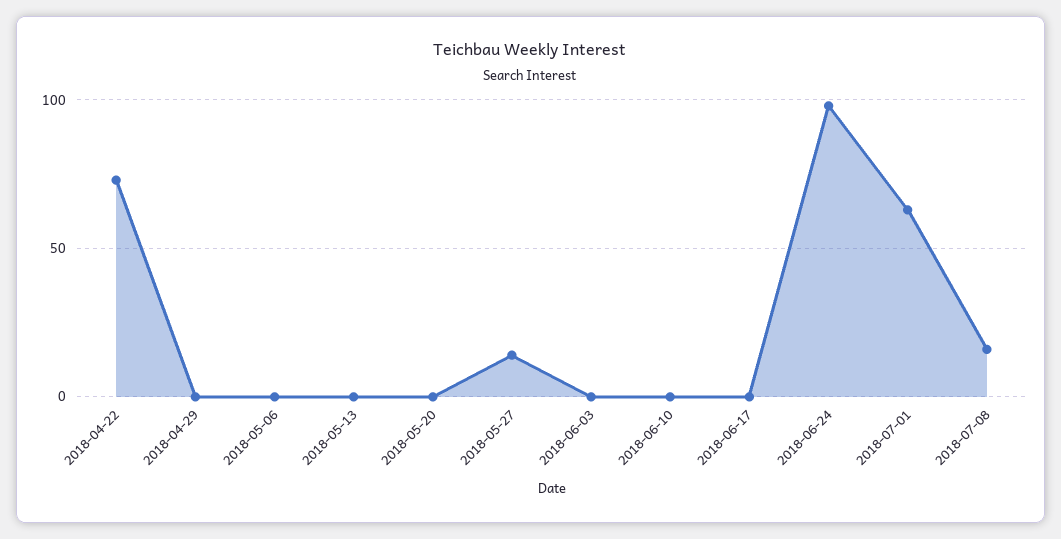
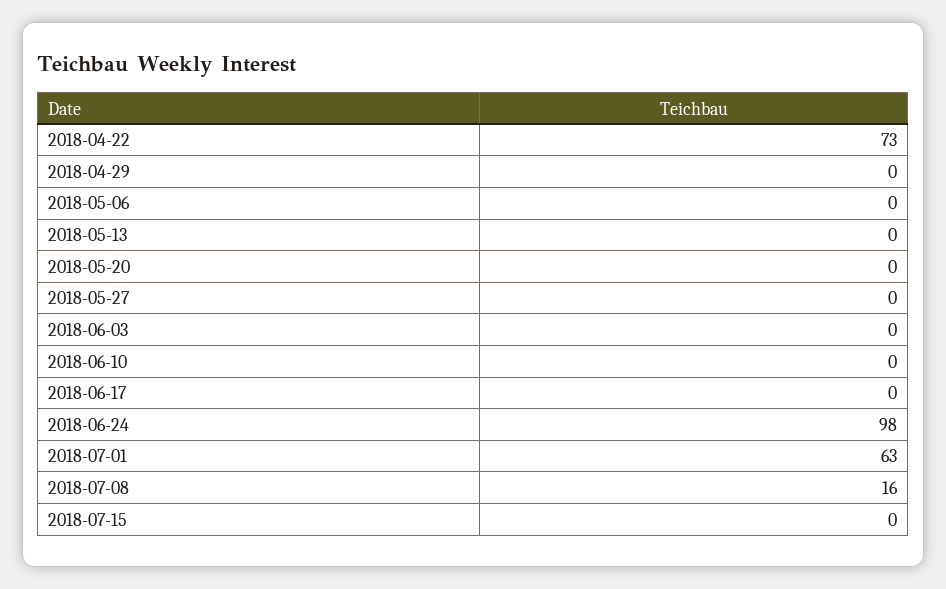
2018-05-27: 15 -> 0
2018-07-15: none -> 0

